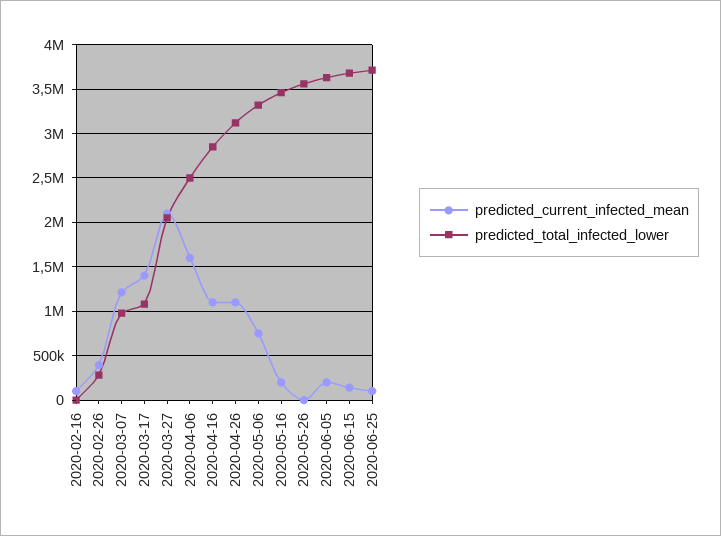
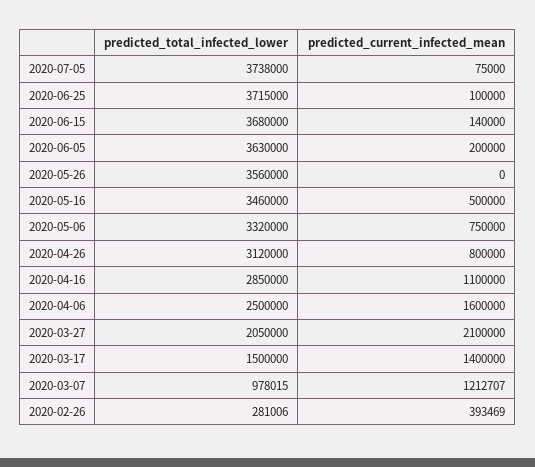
predicted_current_infected_mean, 2020-02-16: 100000 -> none
predicted_total_infected_lower, 2020-02-16: 0 -> none
predicted_total_infected_lower, 2020-03-17: 1100000 -> 1500000
predicted_current_infected_mean, 2020-04-26: 1100000 -> 800000
predicted_current_infected_mean, 2020-05-16: 200000 -> 500000
predicted_total_infected_lower, 2020-07-05: none -> 3738000
predicted_current_infected_mean, 2020-07-05: none -> 75000

